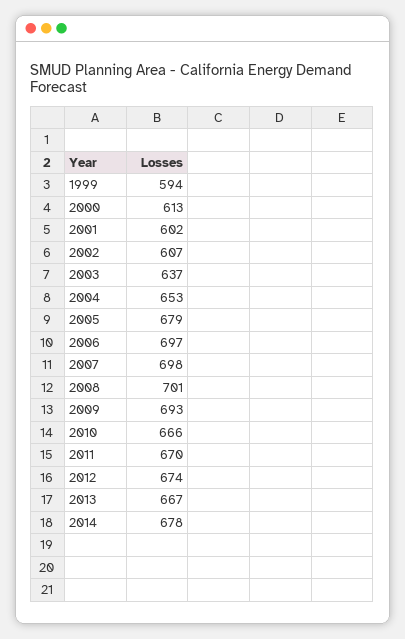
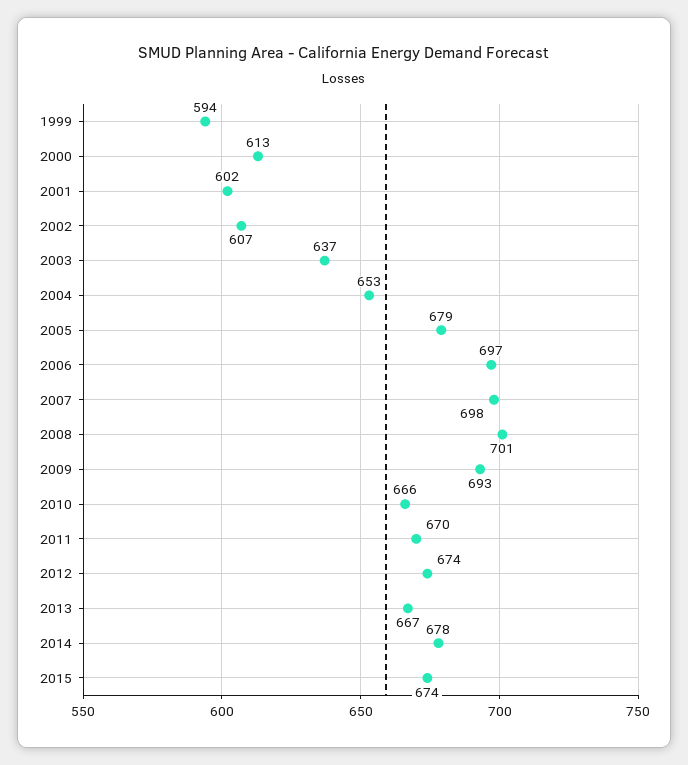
2015: none -> 674

